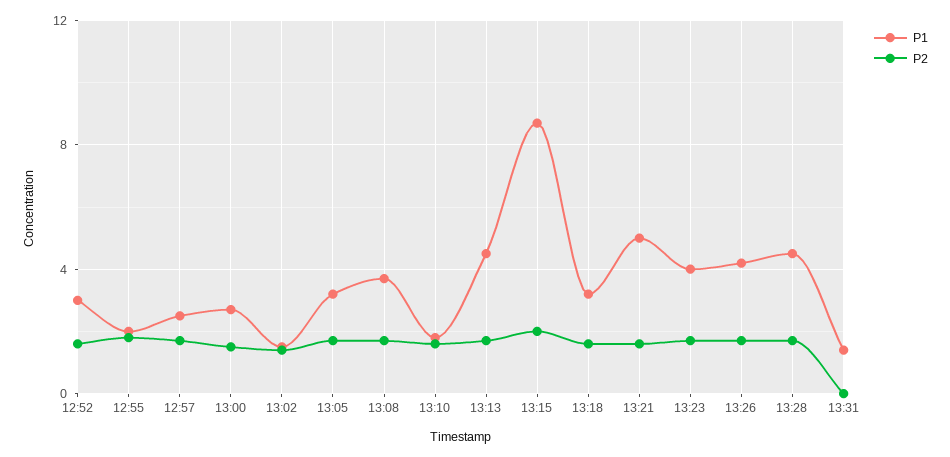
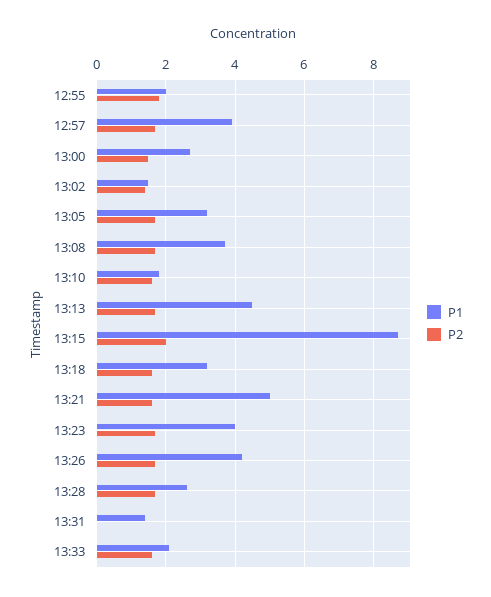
P1, 12:52: 3 -> none
P2, 12:52: 1.5 -> none
P1, 12:57: 2.5 -> 4
P1, 13:28: 4.5 -> 2.5
P1, 13:33: none -> 2
P2, 13:33: none -> 1.5

